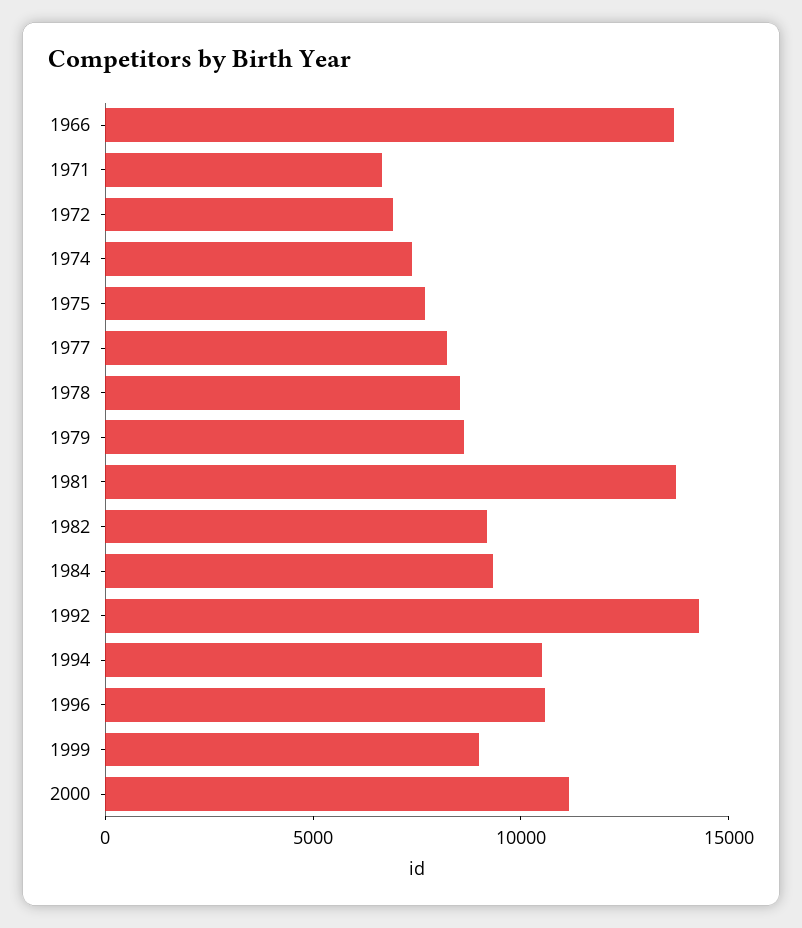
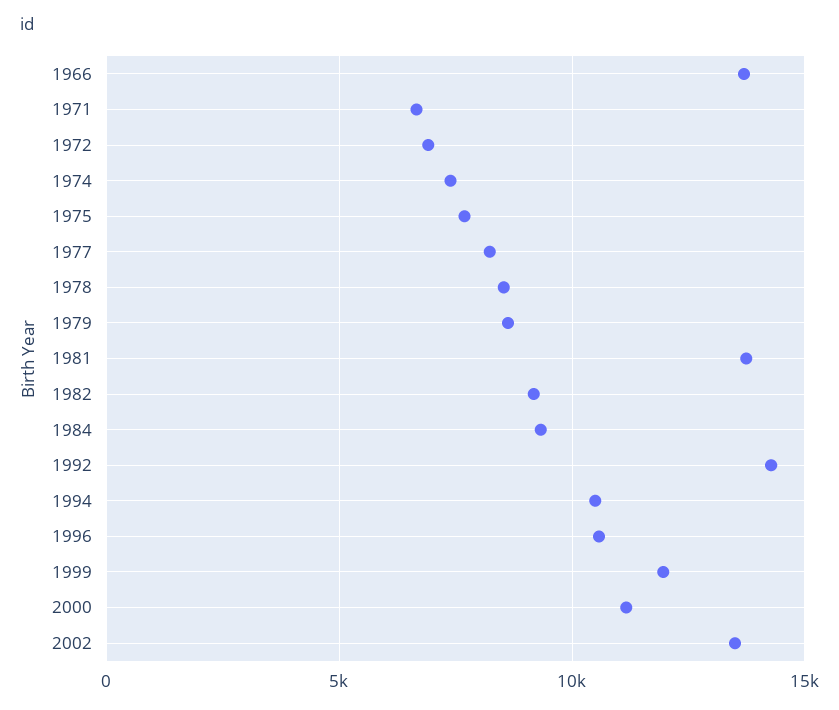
1999: 9000 -> 12000
2002: none -> 13500

